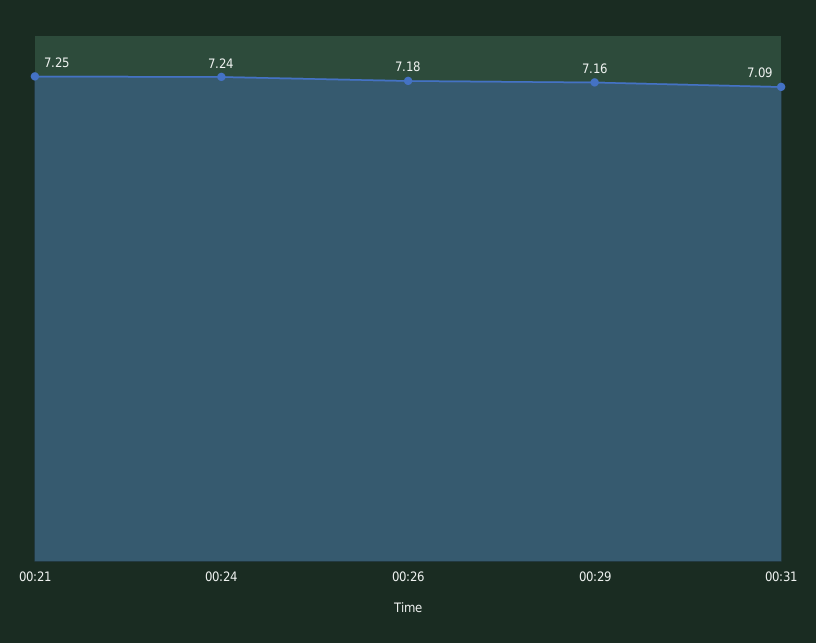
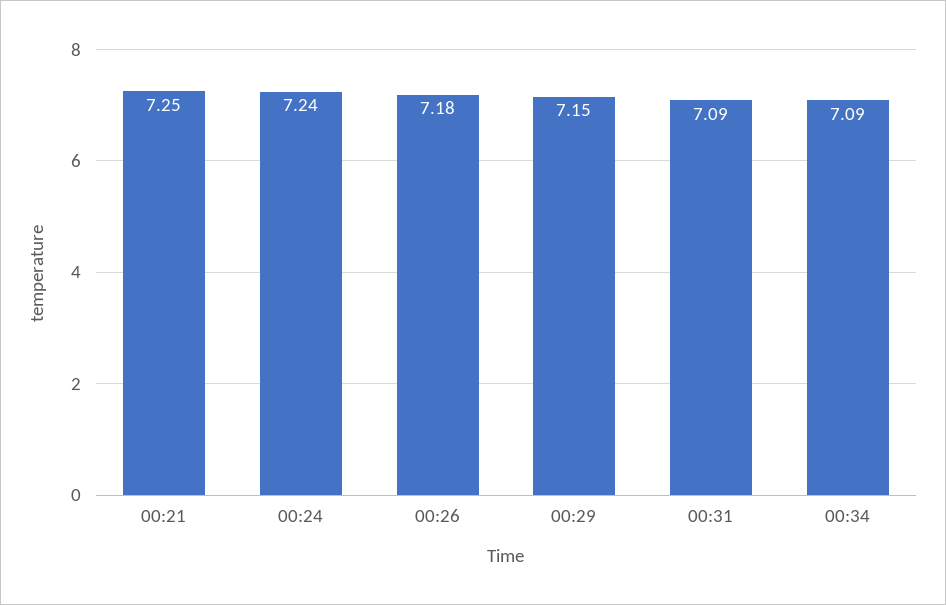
00:29: 7.16 -> 7.15
00:34: none -> 7.09

